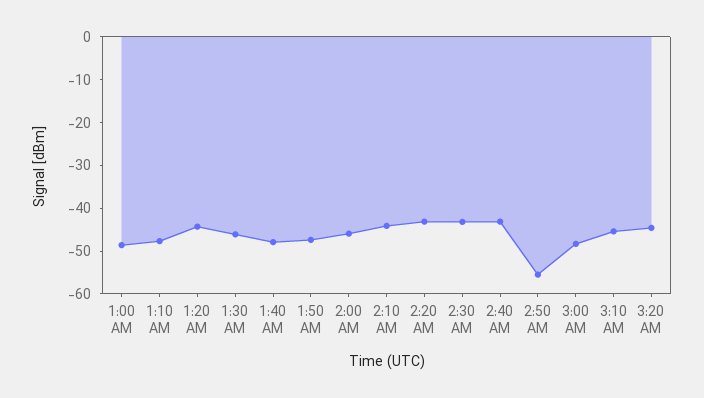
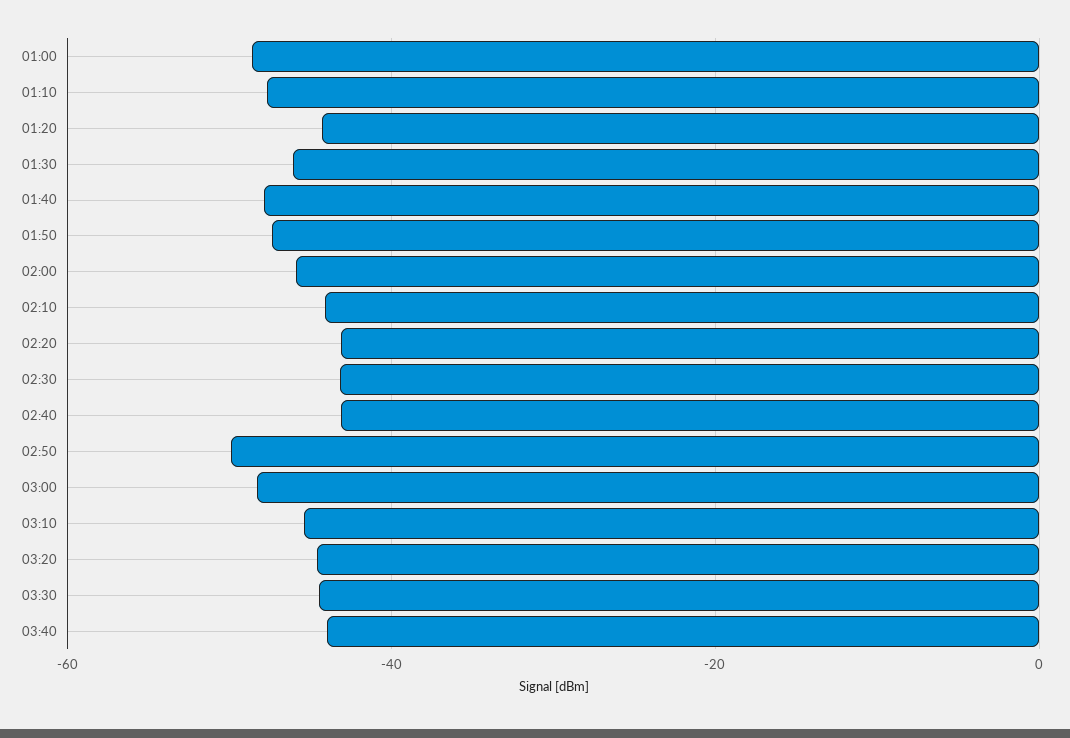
2:50 AM: -56 -> -50
03:30: none -> -44
03:40: none -> -44

